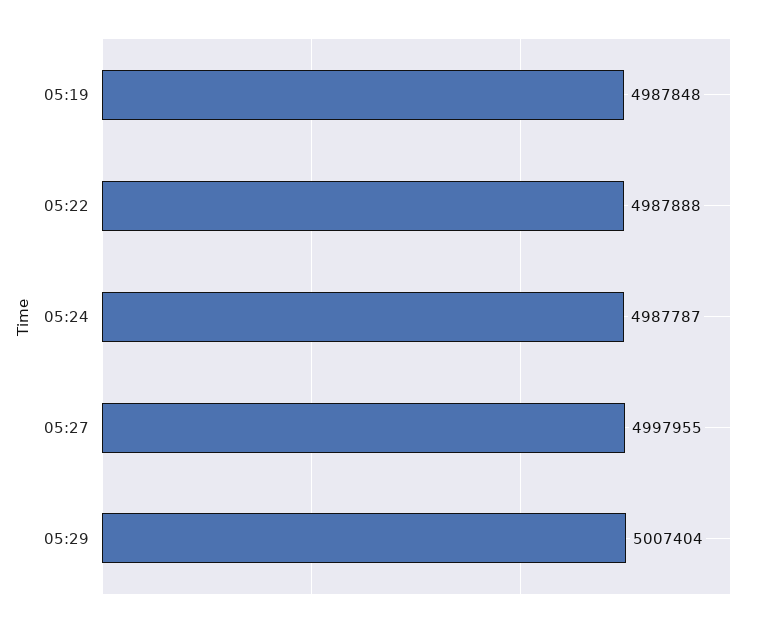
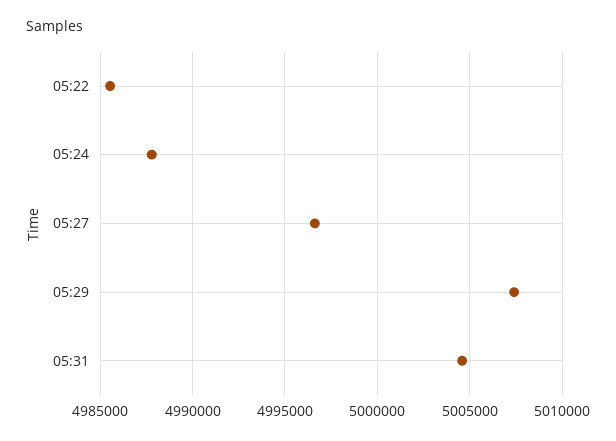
05:19: 4987848 -> none
05:22: 4987888 -> 4985500
05:27: 4997955 -> 4996500
05:31: none -> 5004500

